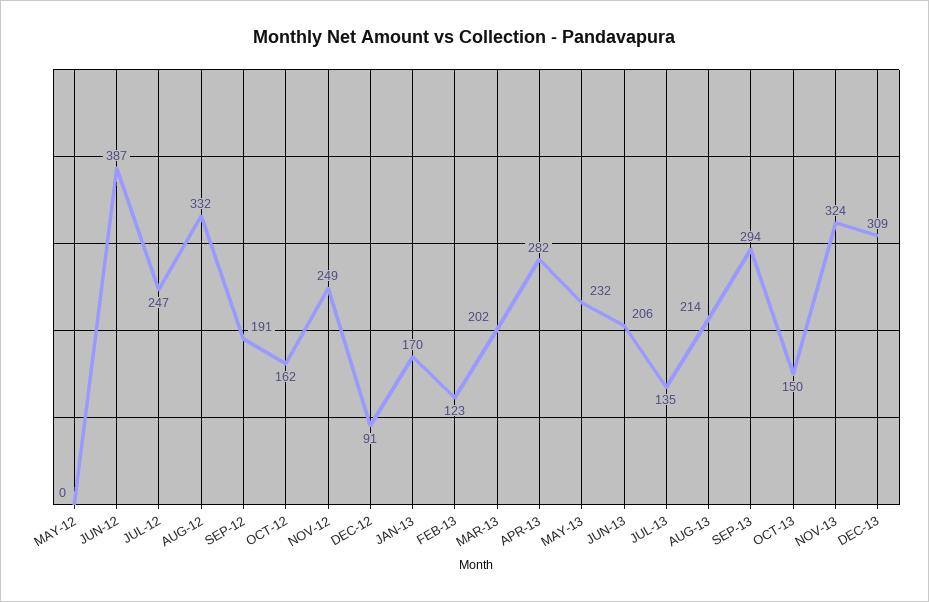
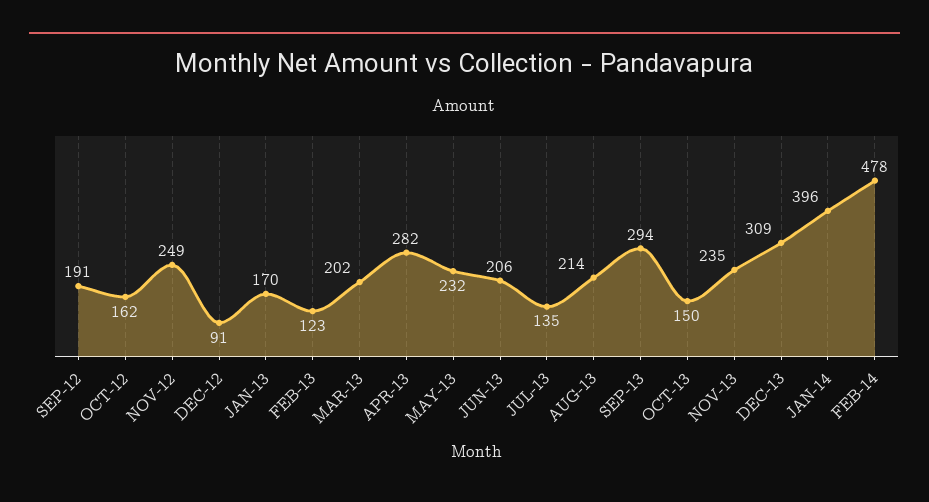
MAY-12: 0 -> none
JUN-12: 387 -> none
JUL-12: 247 -> none
AUG-12: 332 -> none
NOV-13: 324 -> 235
JAN-14: none -> 396
FEB-14: none -> 478

